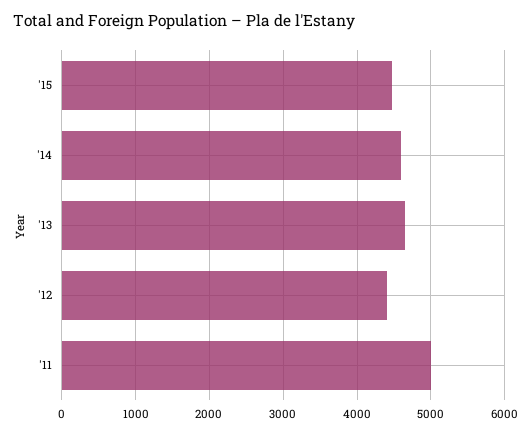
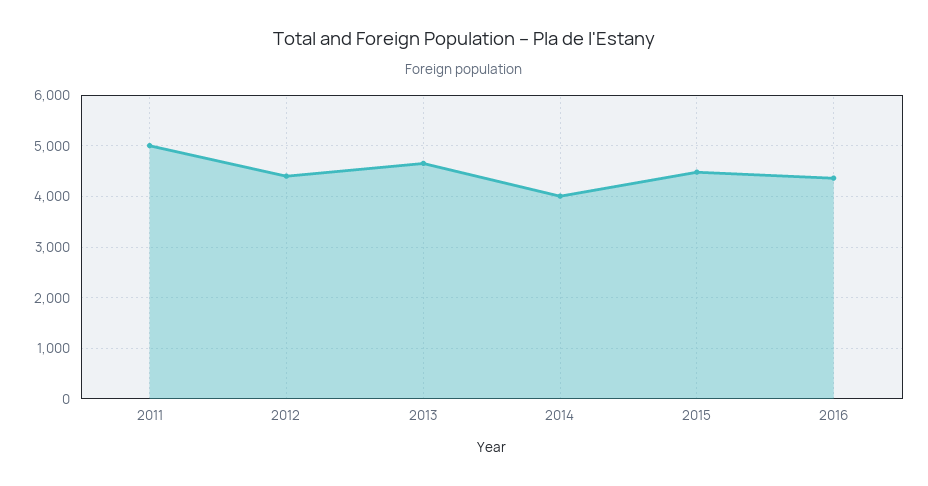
'14: 4600 -> 4000
2016: none -> 4400

